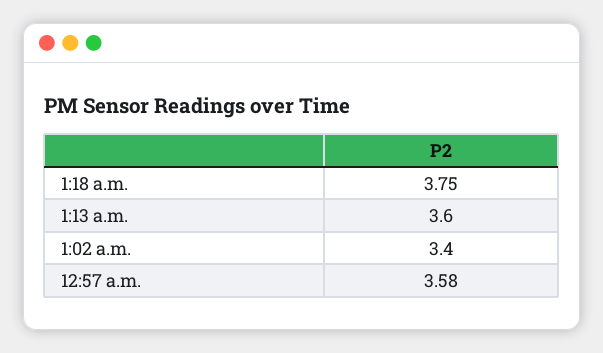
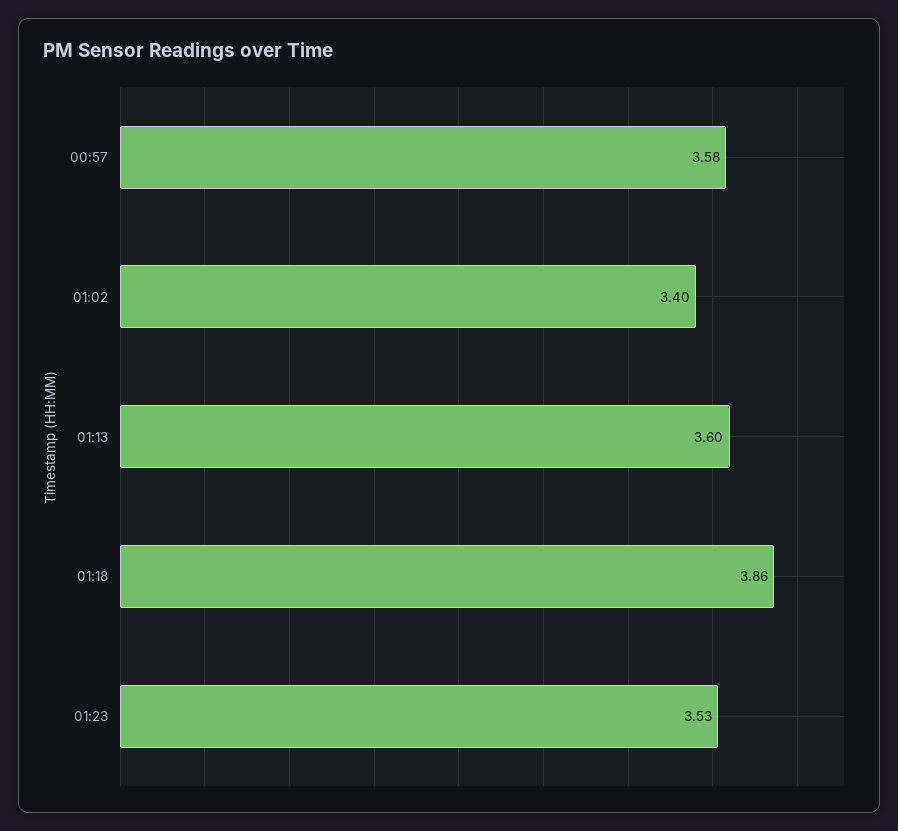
1:18 a.m.: 3.75 -> 3.86
01:23: none -> 3.53

